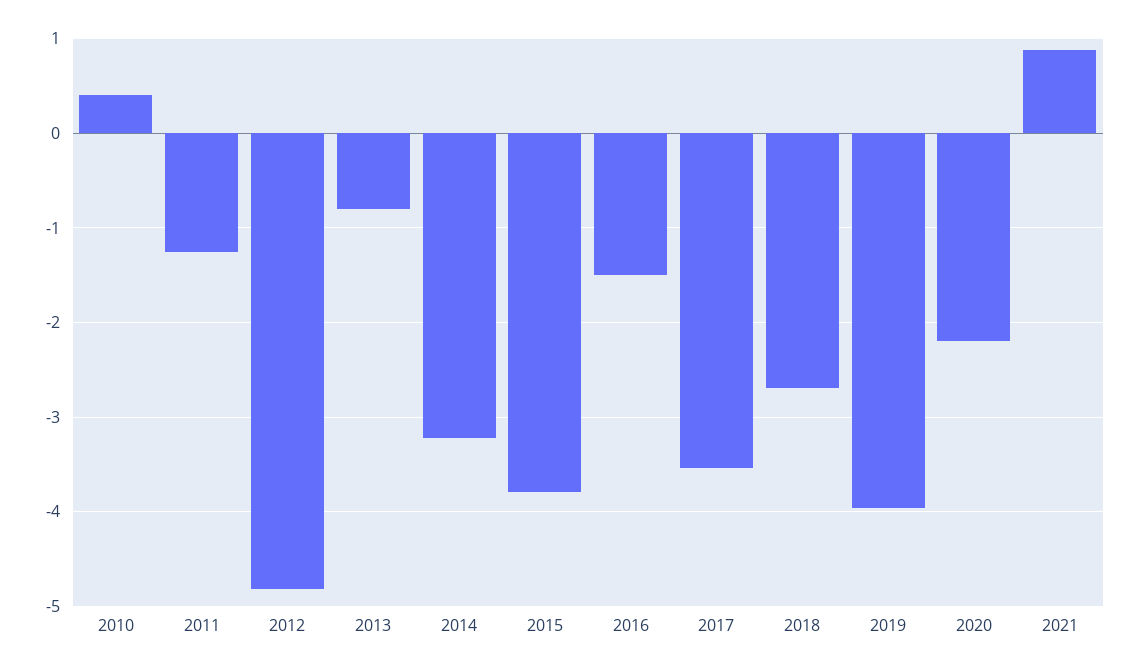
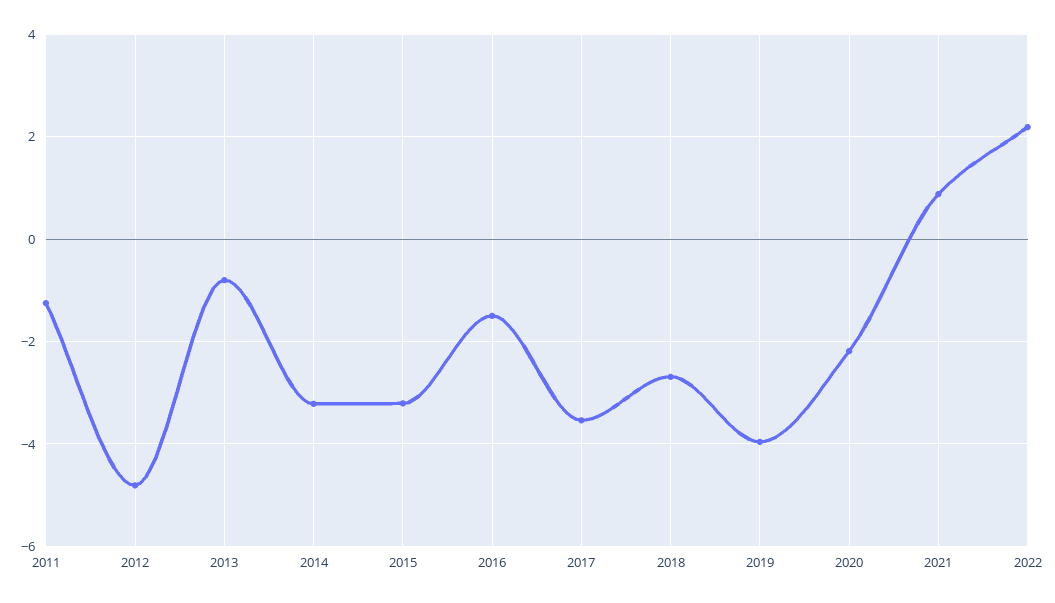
2010: 0.4 -> none
2015: -3.8 -> -3.2
2022: none -> 2.2

